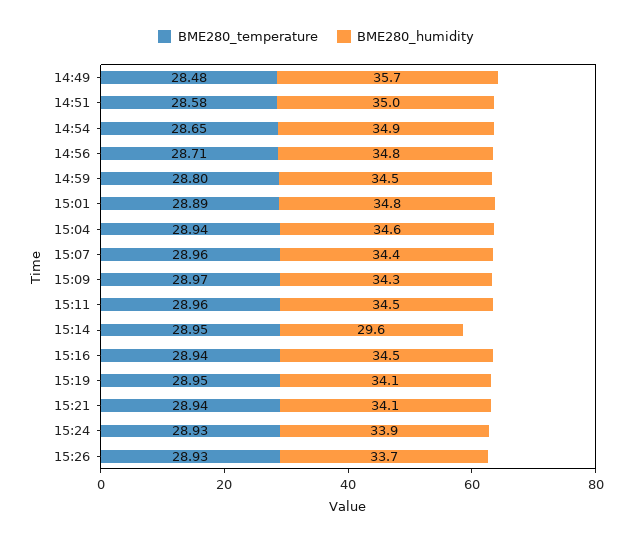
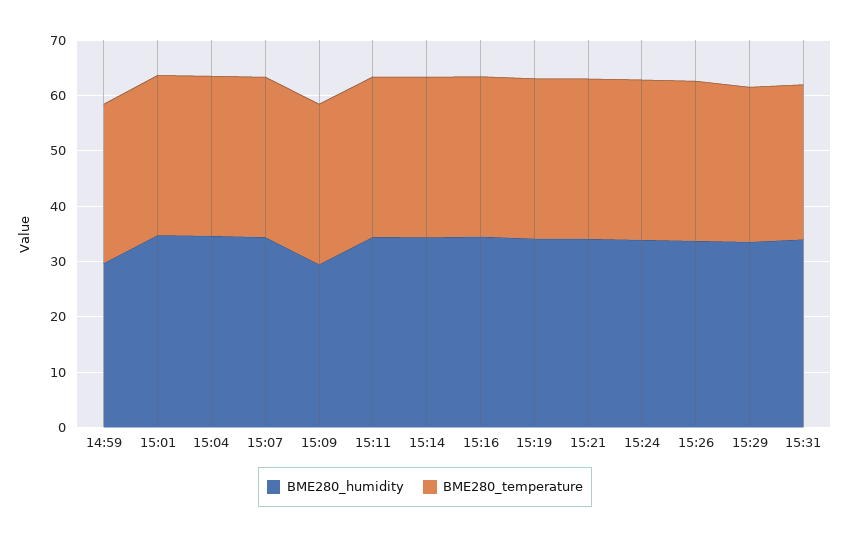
BME280_temperature, 14:49: 28.48 -> none
BME280_humidity, 14:49: 35.7 -> none
BME280_temperature, 14:51: 28.58 -> none
BME280_humidity, 14:51: 35 -> none
BME280_temperature, 14:54: 28.65 -> none
BME280_humidity, 14:54: 34.9 -> none
BME280_temperature, 14:56: 28.71 -> none
BME280_humidity, 14:56: 34.8 -> none
BME280_humidity, 14:59: 34.5 -> 30
BME280_humidity, 15:09: 34.3 -> 30
BME280_humidity, 15:14: 29.6 -> 34
BME280_humidity, 15:29: none -> 34
BME280_temperature, 15:29: none -> 28
BME280_humidity, 15:31: none -> 34
BME280_temperature, 15:31: none -> 28

